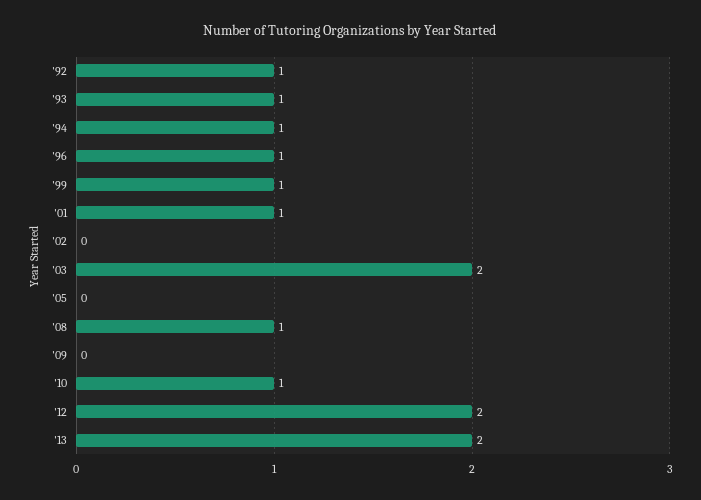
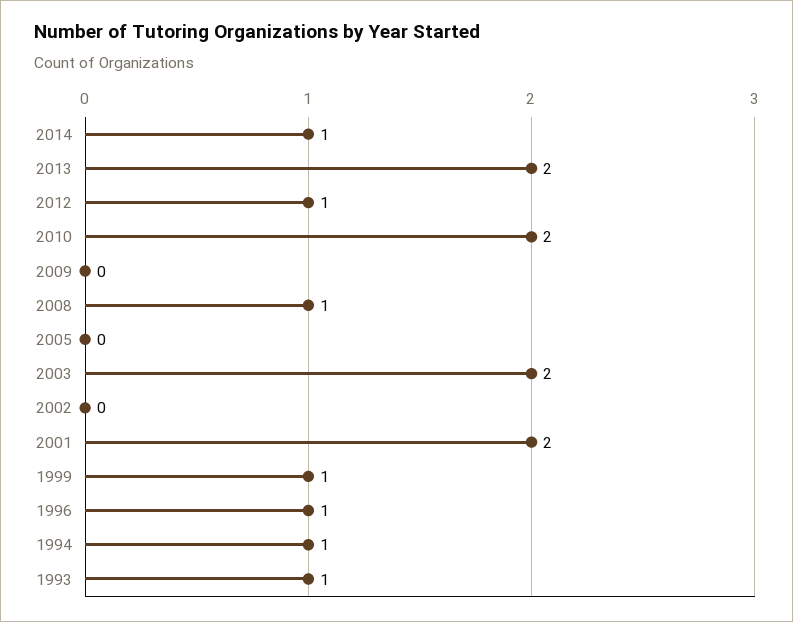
'92: 1 -> none
'01: 1 -> 2
'10: 1 -> 2
'12: 2 -> 1
2014: none -> 1

